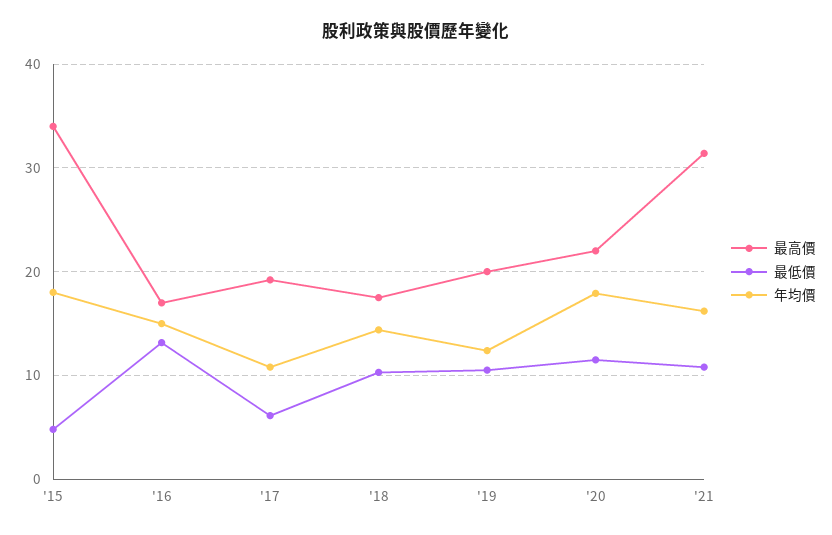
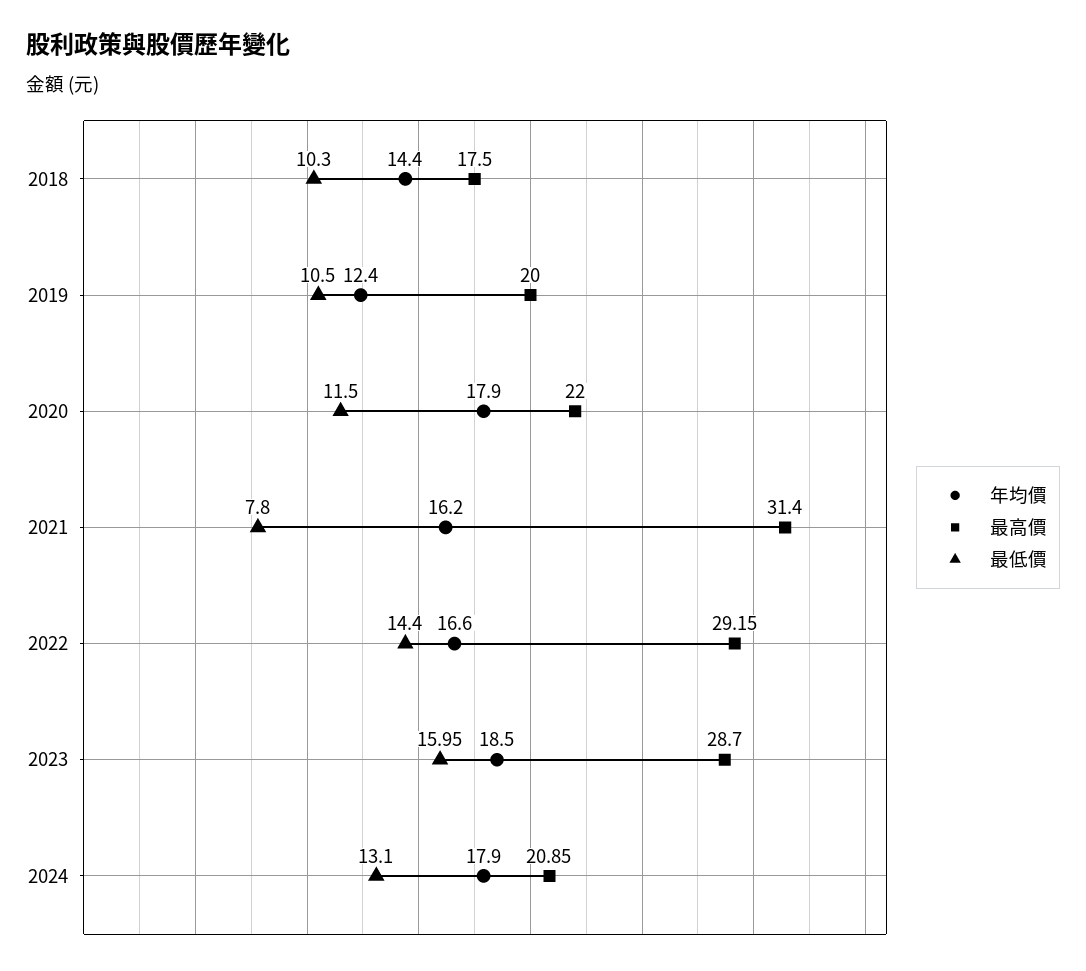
最高價, '15: 34 -> none
最低價, '15: 5 -> none
年均價, '15: 18 -> none
最高價, '16: 17 -> none
最低價, '16: 13 -> none
年均價, '16: 15 -> none
最高價, '17: 19 -> none
最低價, '17: 6 -> none
年均價, '17: 11 -> none
最低價, '21: 11 -> 7.8
年均價, 2022: none -> 16.6
最高價, 2022: none -> 29.15
最低價, 2022: none -> 14.4
年均價, 2023: none -> 18.5
最高價, 2023: none -> 28.7
最低價, 2023: none -> 15.95
年均價, 2024: none -> 17.9
最高價, 2024: none -> 20.85
最低價, 2024: none -> 13.1

